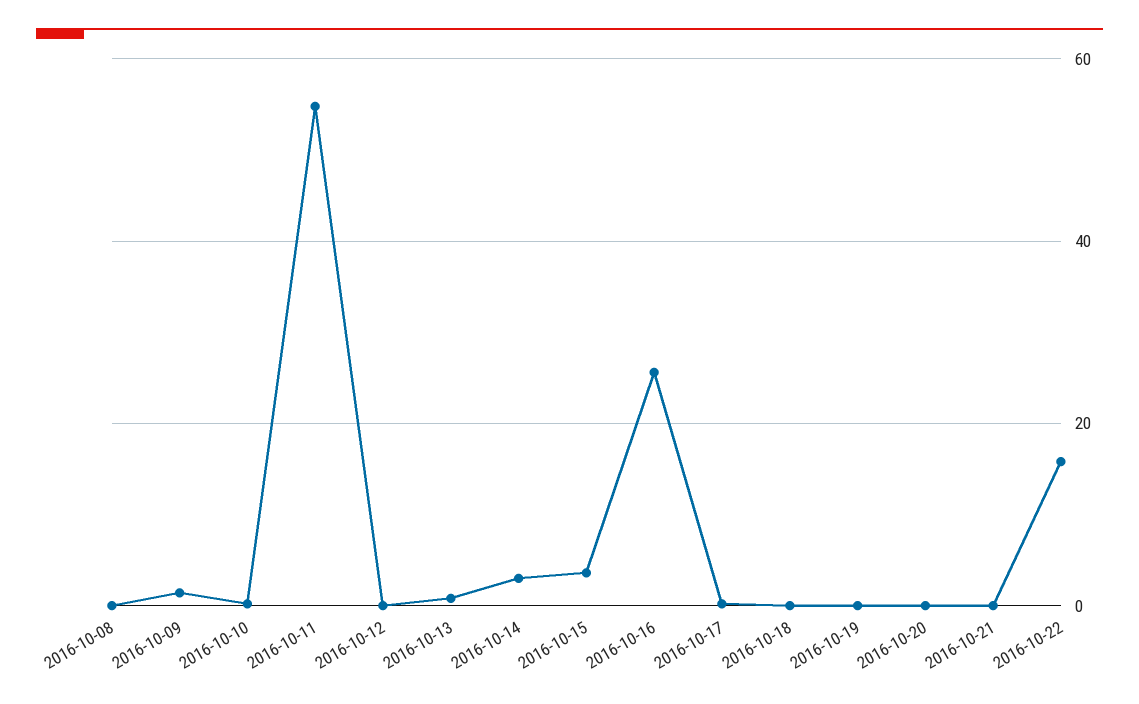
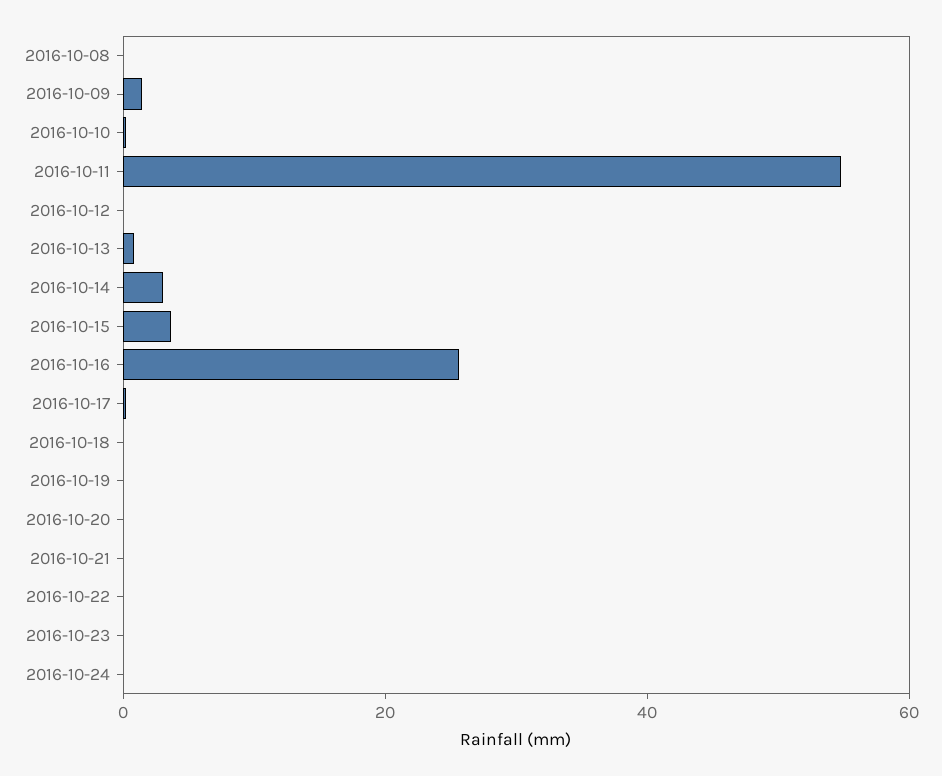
2016-10-22: 16 -> 0
2016-10-23: none -> 0
2016-10-24: none -> 0

